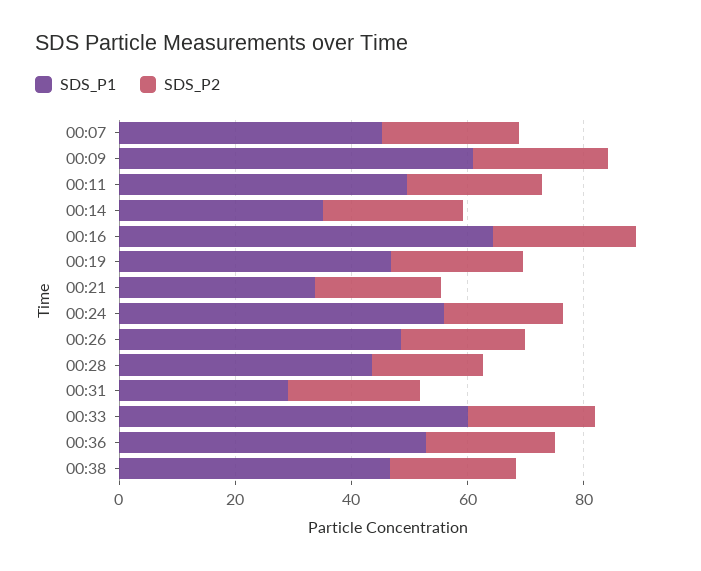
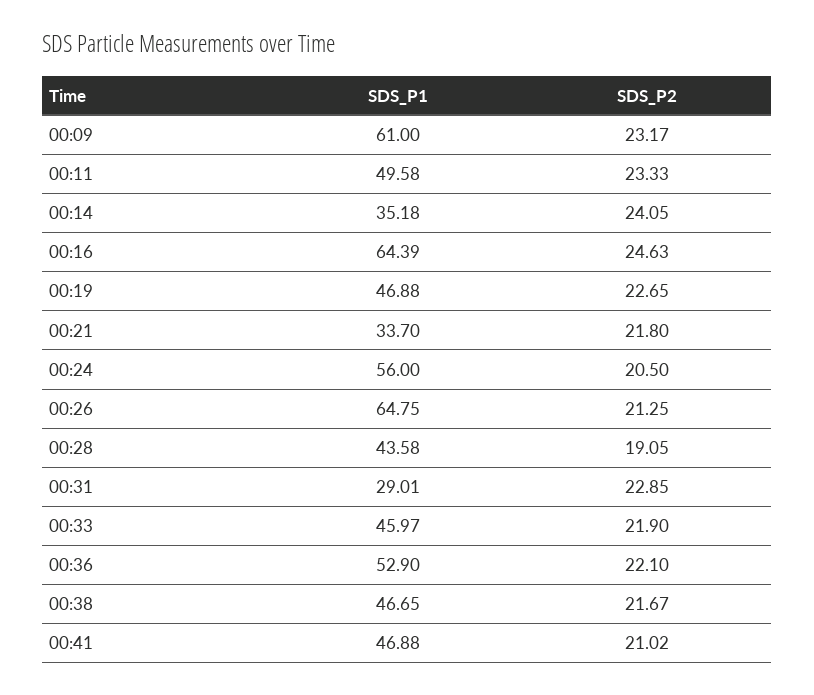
SDS_P1, 00:07: 45 -> none
SDS_P2, 00:07: 25 -> none
SDS_P1, 00:26: 50 -> 64.75
SDS_P1, 00:33: 60 -> 45.97
SDS_P1, 00:41: none -> 46.88
SDS_P2, 00:41: none -> 21.02

